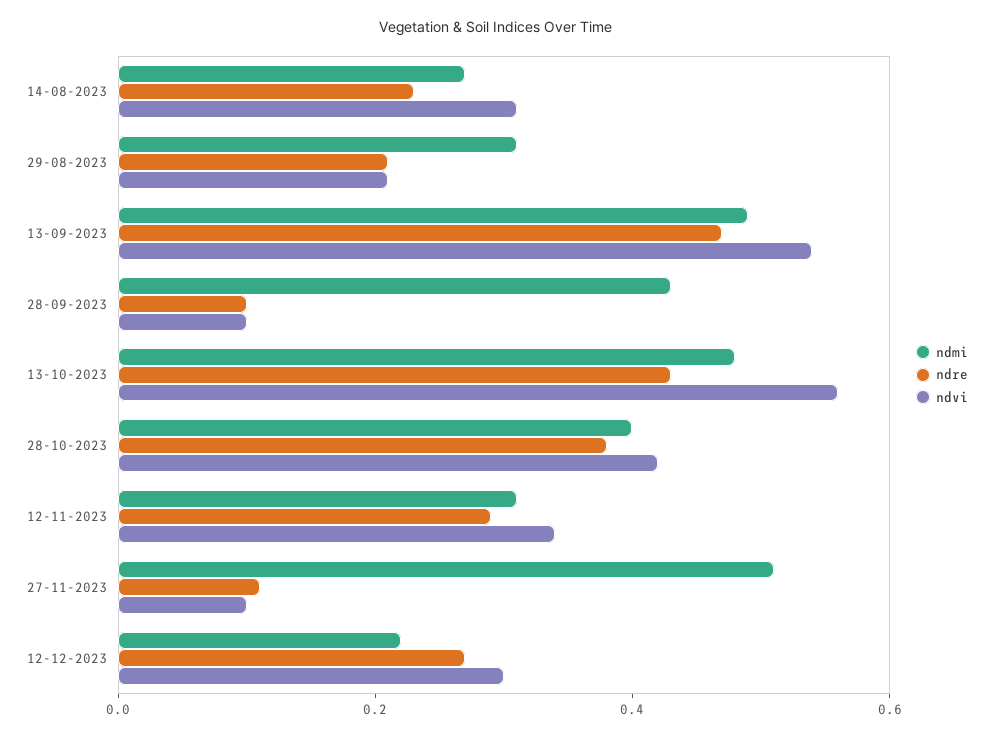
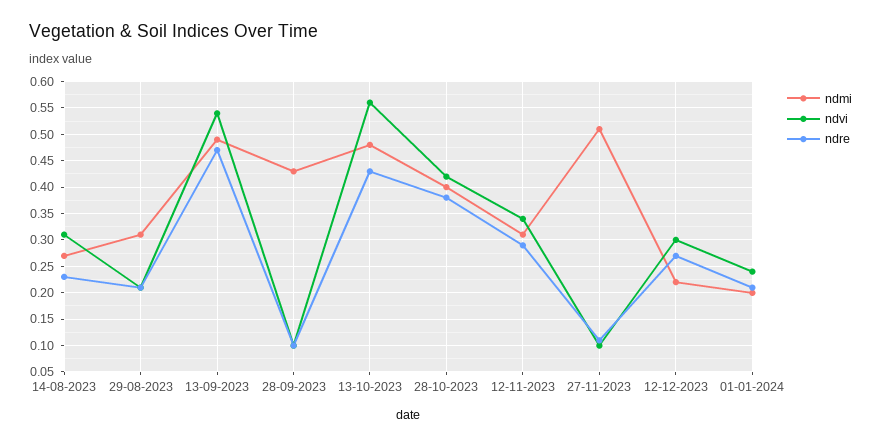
ndmi, 01-01-2024: none -> 0.2
ndvi, 01-01-2024: none -> 0.25
ndre, 01-01-2024: none -> 0.2

